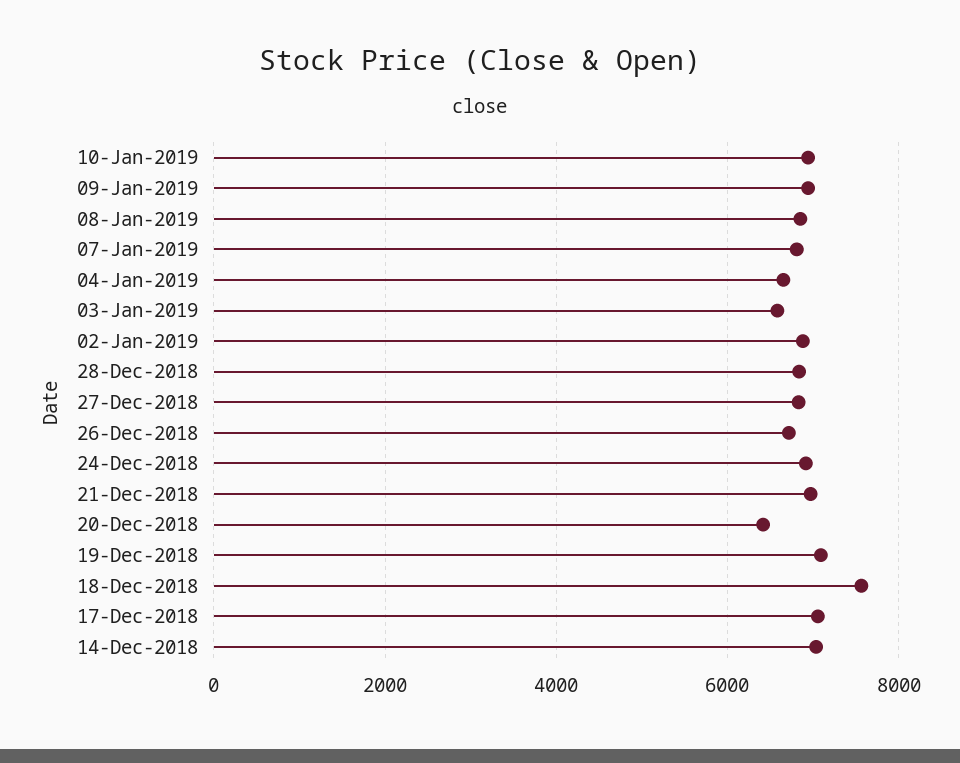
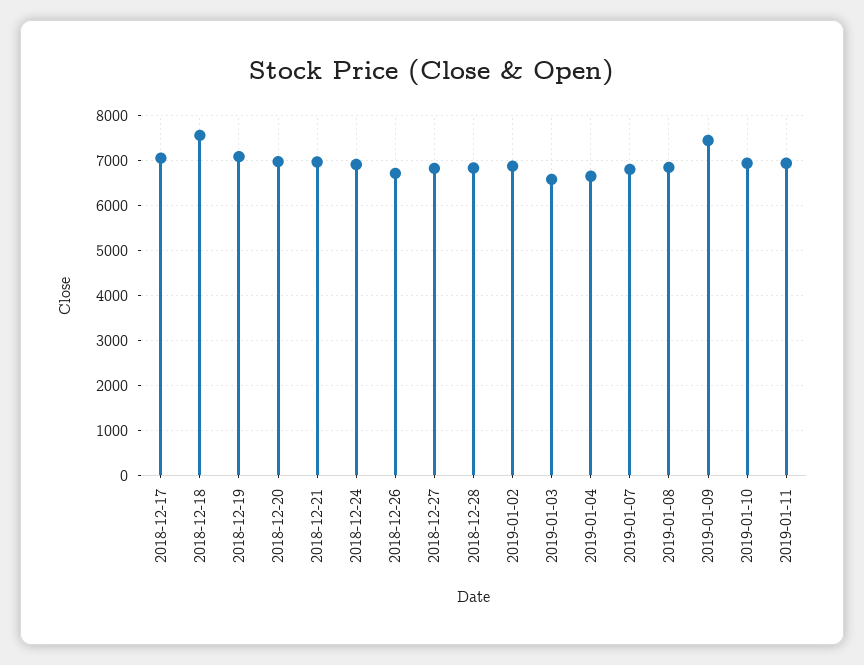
09-Jan-2019: 7000 -> 7400
20-Dec-2018: 6400 -> 7000
14-Dec-2018: 7000 -> none
2019-01-11: none -> 7000

